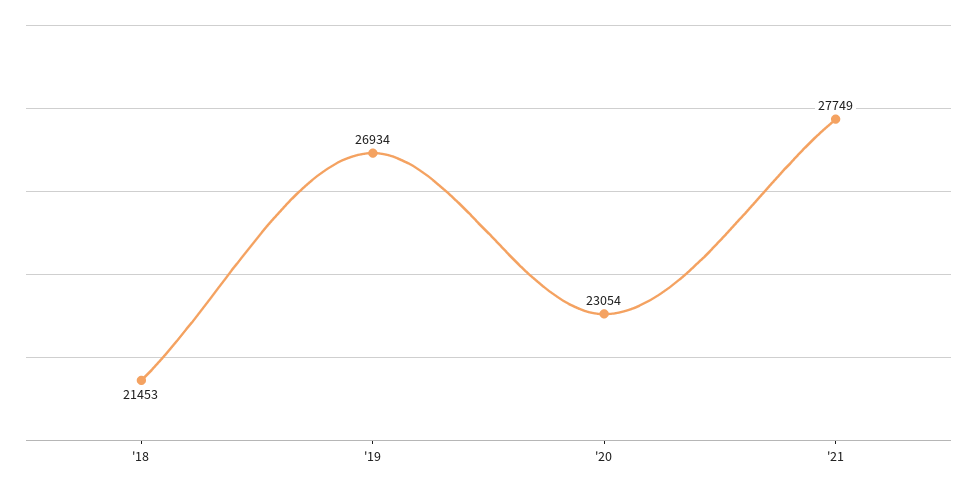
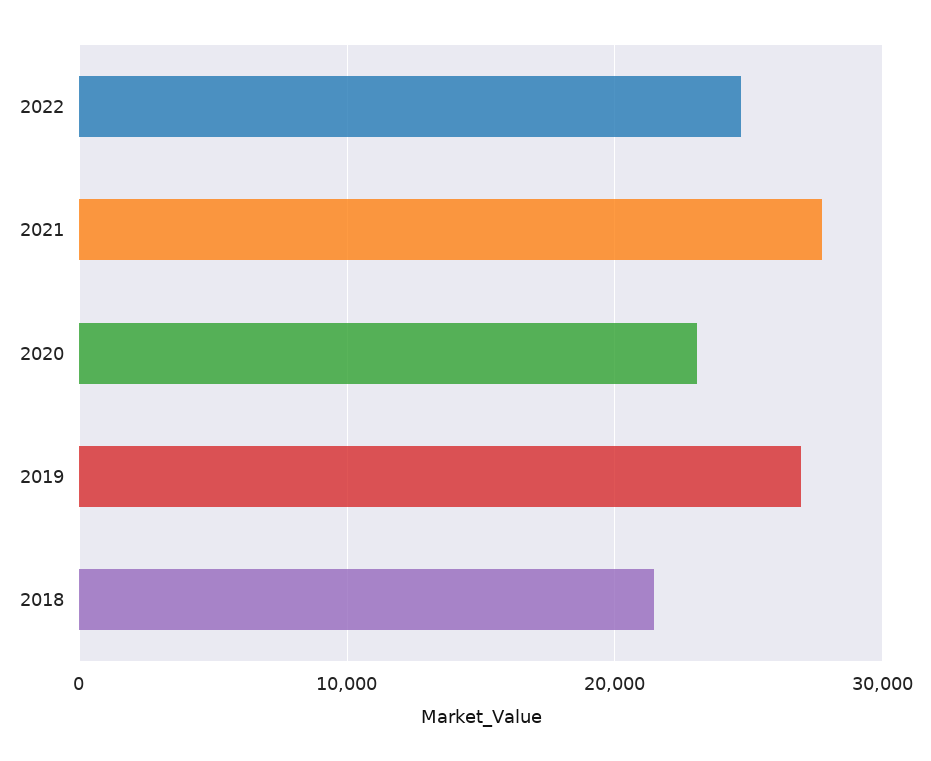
2022: none -> 25000

